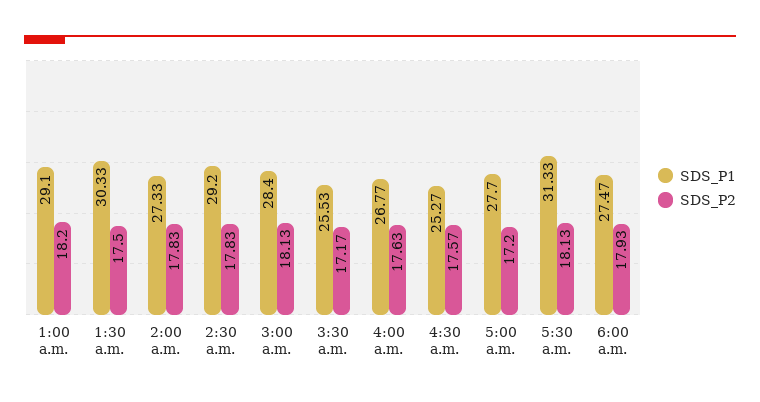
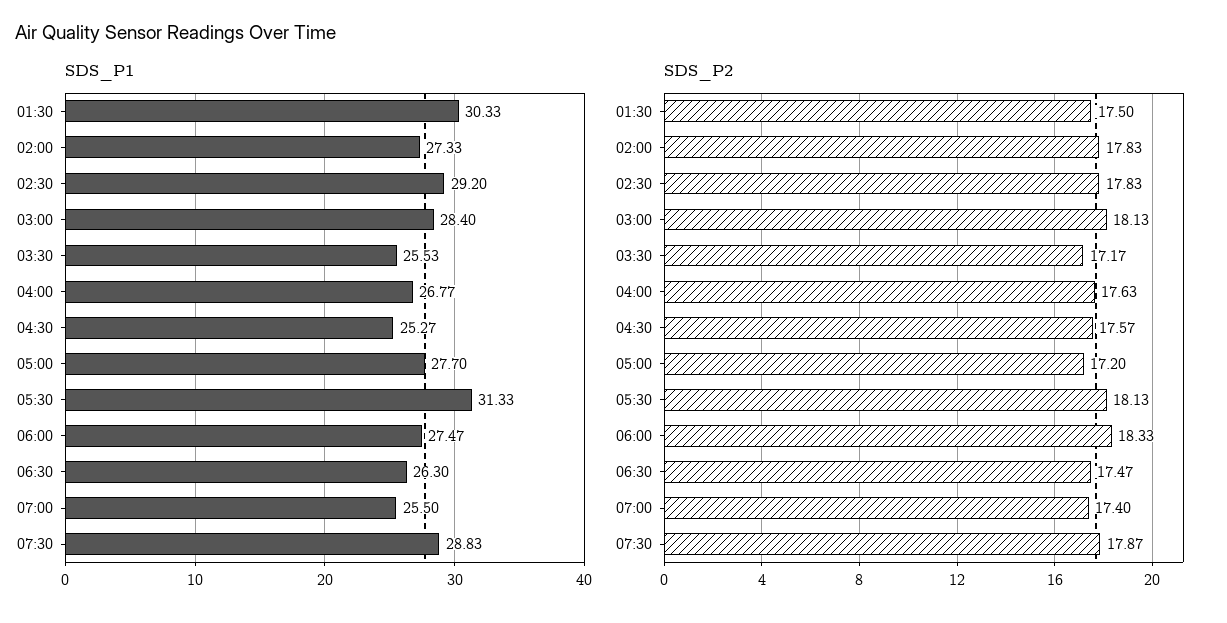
SDS_P1, 1:00 a.m.: 29.1 -> none
SDS_P2, 1:00 a.m.: 18.2 -> none
SDS_P2, 6:00 a.m.: 17.93 -> 18.33
SDS_P1, 06:30: none -> 26.3
SDS_P1, 07:00: none -> 25.5
SDS_P1, 07:30: none -> 28.83
SDS_P2, 06:30: none -> 17.47
SDS_P2, 07:00: none -> 17.4
SDS_P2, 07:30: none -> 17.87

